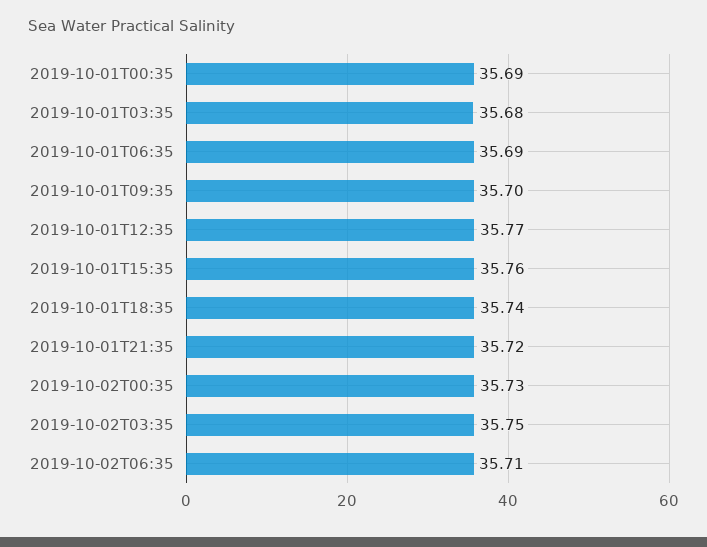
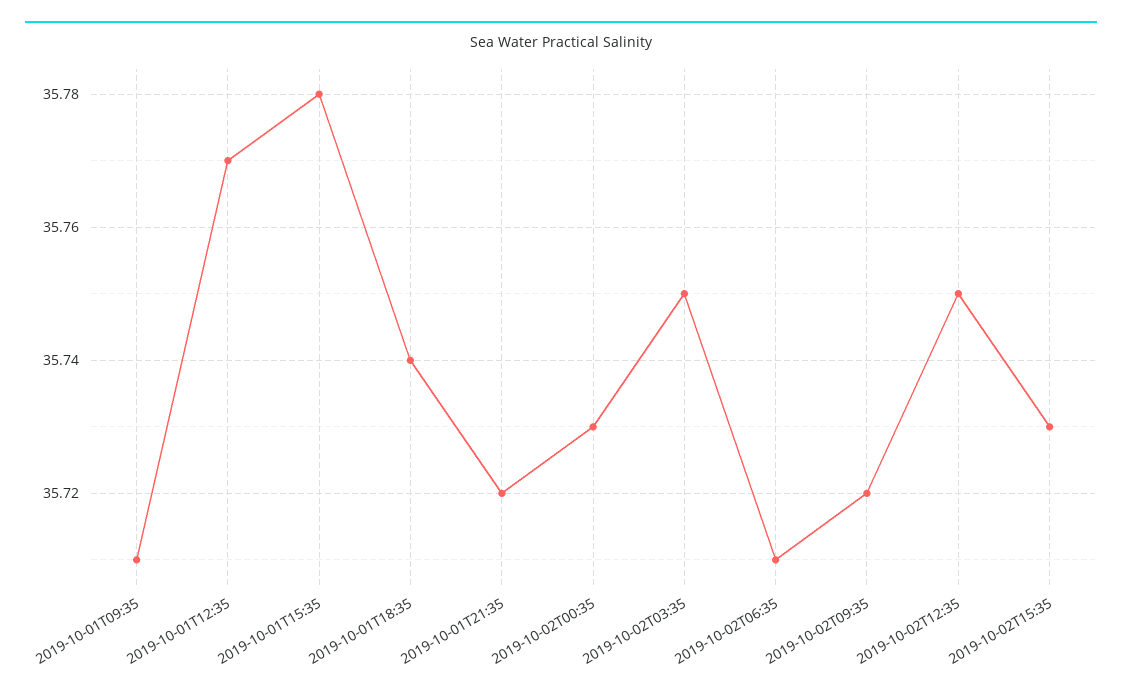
2019-10-01T00:35: 35.69 -> none
2019-10-01T03:35: 35.68 -> none
2019-10-01T06:35: 35.69 -> none
2019-10-01T09:35: 35.7 -> 35.71
2019-10-01T15:35: 35.76 -> 35.78
2019-10-02T09:35: none -> 35.72
2019-10-02T12:35: none -> 35.75
2019-10-02T15:35: none -> 35.73

